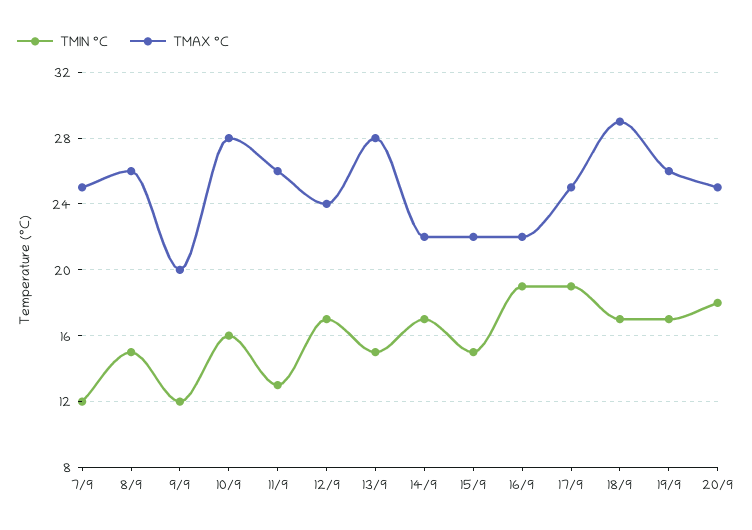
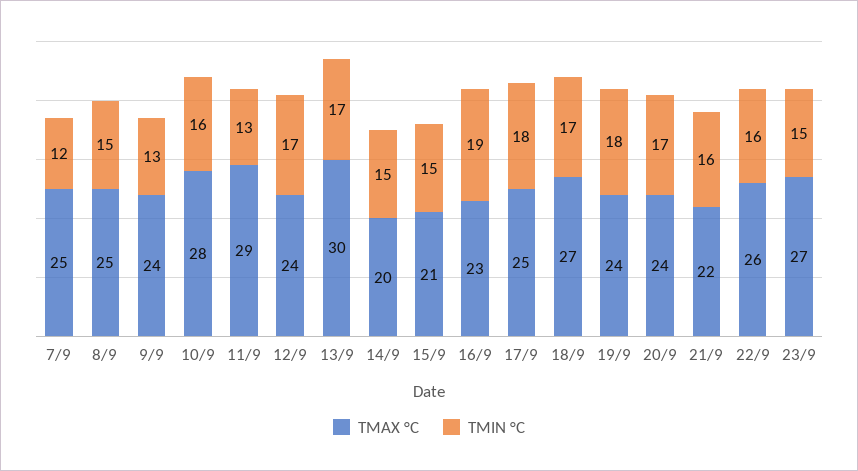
TMAX °C, 8/9: 26 -> 25
TMIN °C, 9/9: 12 -> 13
TMAX °C, 9/9: 20 -> 24
TMAX °C, 11/9: 26 -> 29
TMIN °C, 13/9: 15 -> 17
TMAX °C, 13/9: 28 -> 30
TMIN °C, 14/9: 17 -> 15
TMAX °C, 14/9: 22 -> 20
TMAX °C, 15/9: 22 -> 21
TMAX °C, 16/9: 22 -> 23
TMIN °C, 17/9: 19 -> 18
TMAX °C, 18/9: 29 -> 27
TMIN °C, 19/9: 17 -> 18
TMAX °C, 19/9: 26 -> 24
TMIN °C, 20/9: 18 -> 17
TMAX °C, 20/9: 25 -> 24
TMAX °C, 21/9: none -> 22
TMIN °C, 21/9: none -> 16
TMAX °C, 22/9: none -> 26
TMIN °C, 22/9: none -> 16
TMAX °C, 23/9: none -> 27
TMIN °C, 23/9: none -> 15

